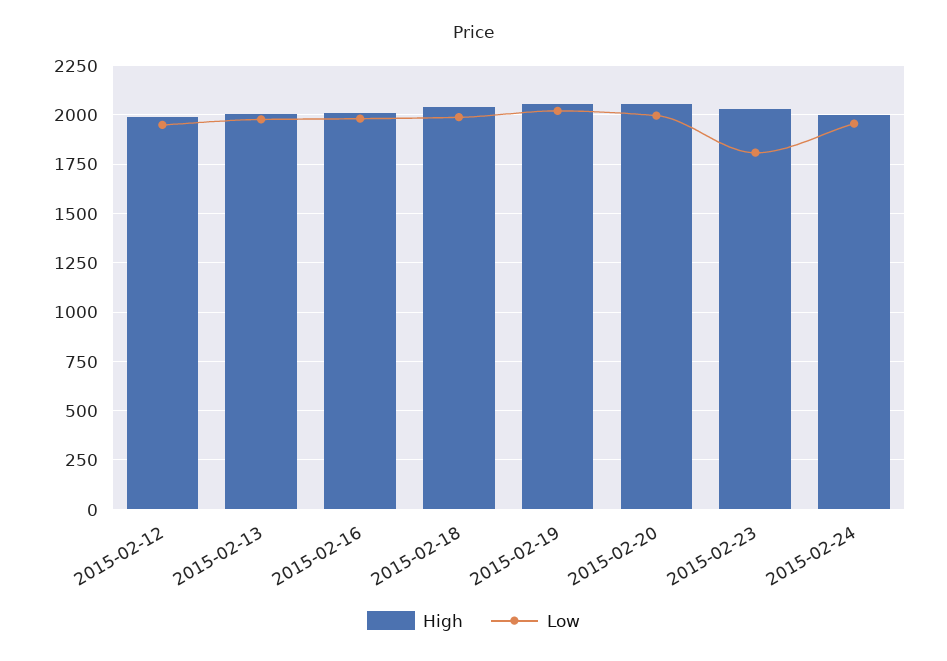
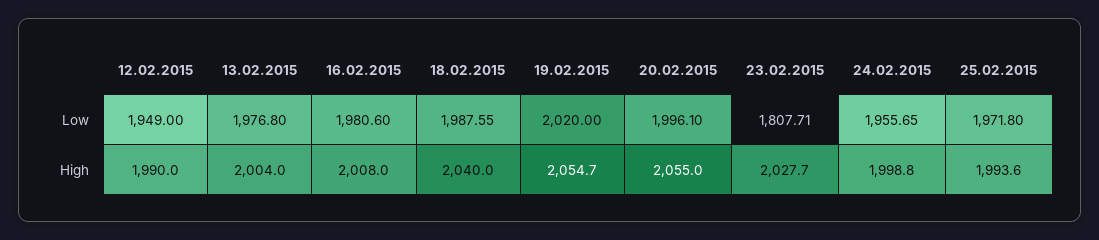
Low, 25.02.2015: none -> 1971.8
High, 25.02.2015: none -> 1993.6

